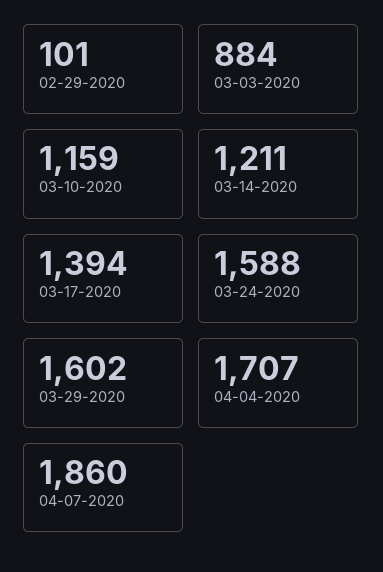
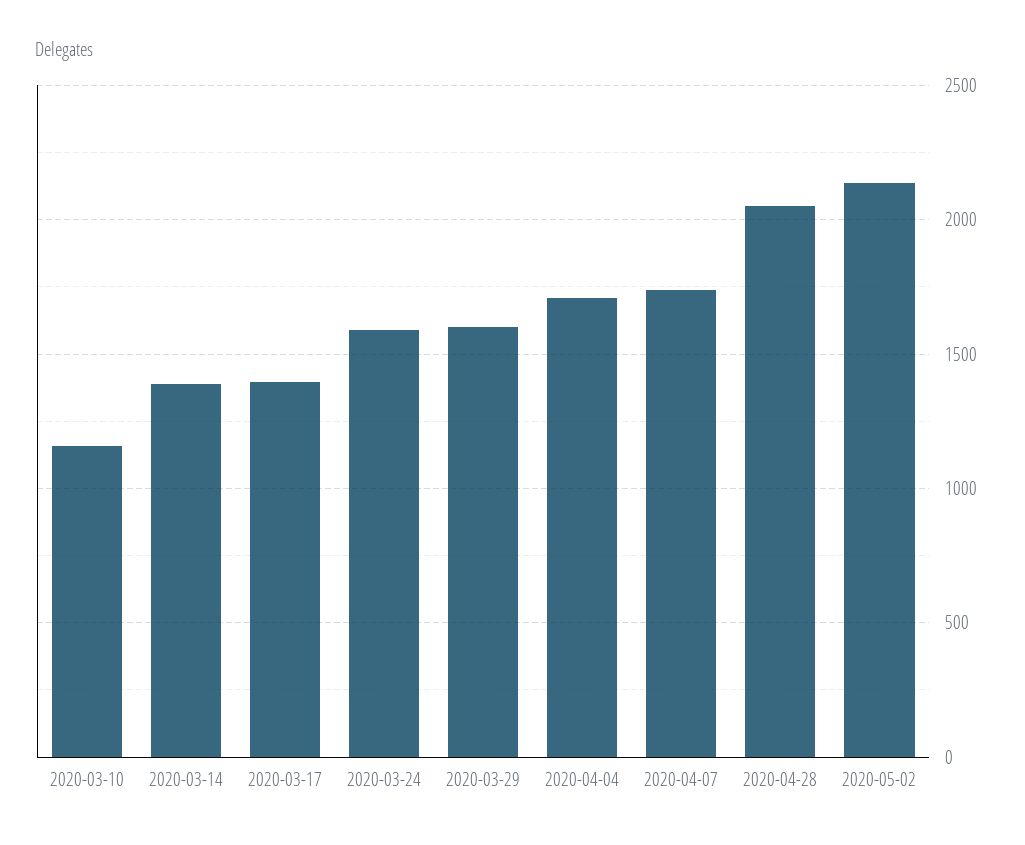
02-29-2020: 101 -> none
03-03-2020: 884 -> none
03-14-2020: 1211 -> 1400
04-07-2020: 1860 -> 1750
2020-04-28: none -> 2050
2020-05-02: none -> 2150

